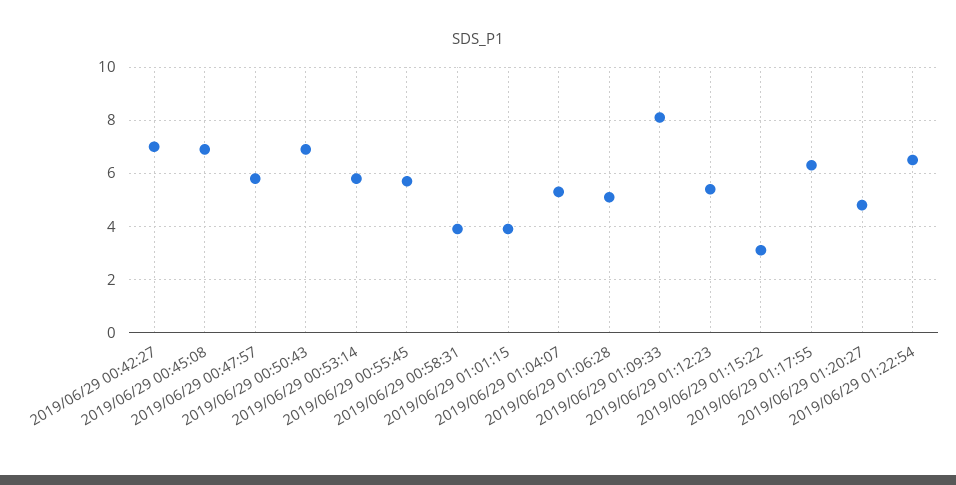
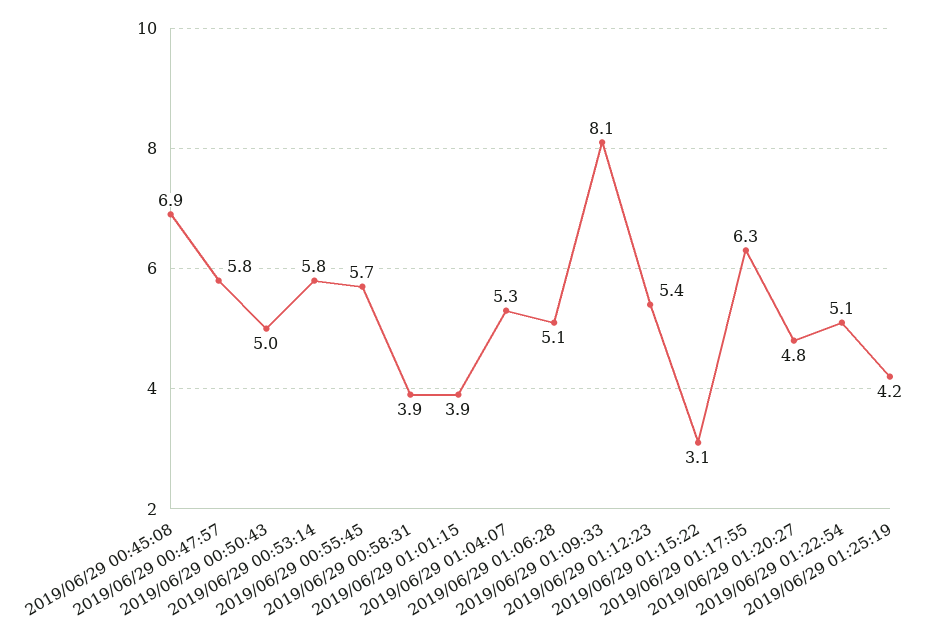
2019/06/29 00:42:27: 7 -> none
2019/06/29 00:50:43: 7 -> 5
2019/06/29 01:22:54: 6.5 -> 5.1
2019/06/29 01:25:19: none -> 4.2

